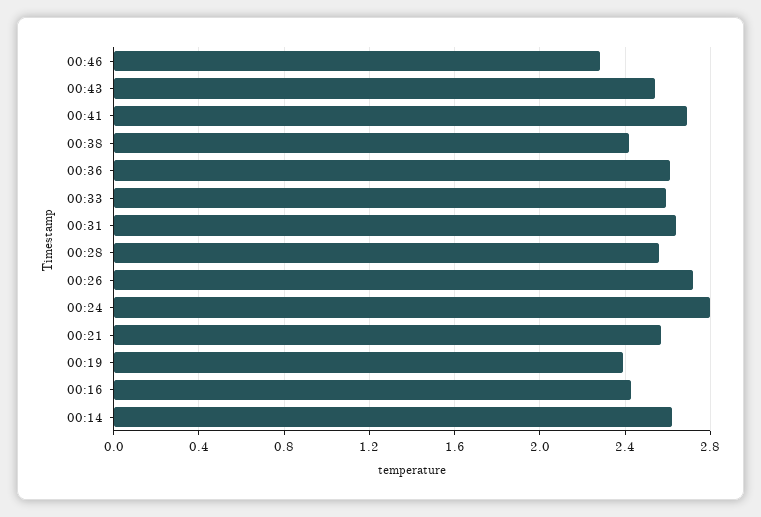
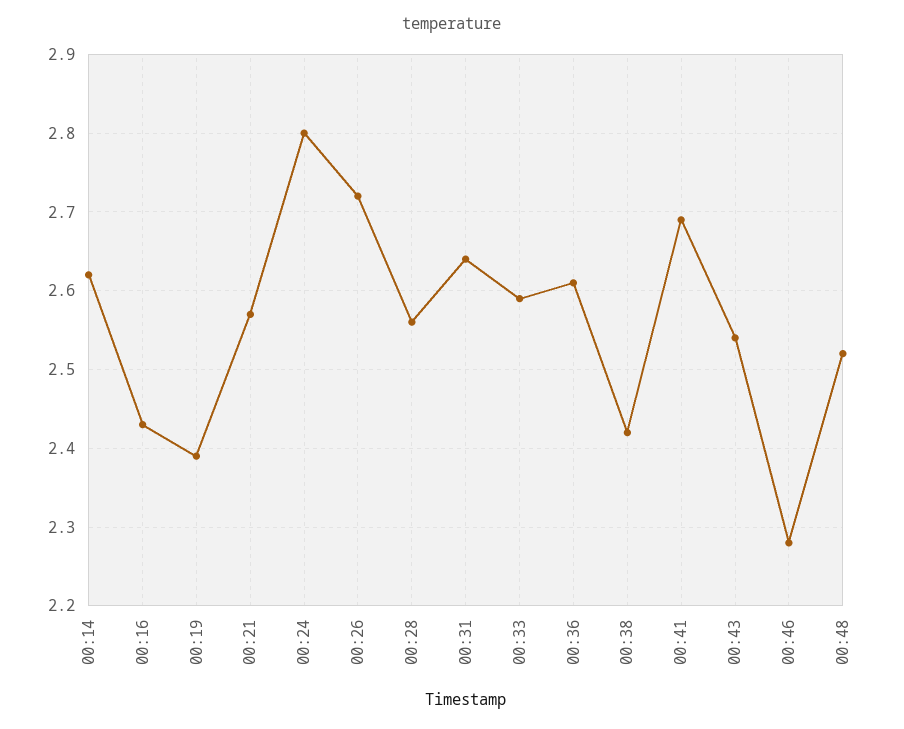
00:48: none -> 2.52

